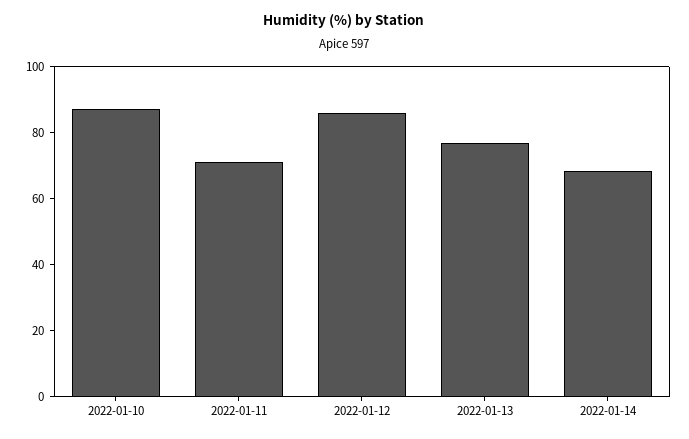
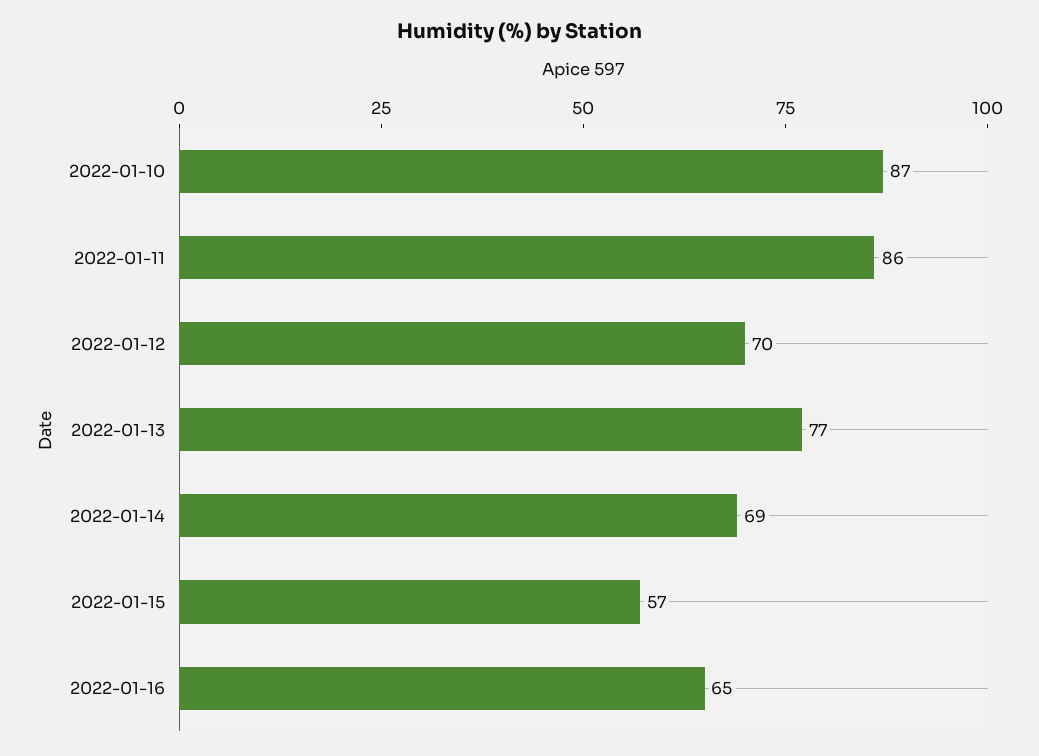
2022-01-11: 70 -> 86
2022-01-12: 85 -> 70
2022-01-15: none -> 57
2022-01-16: none -> 65

